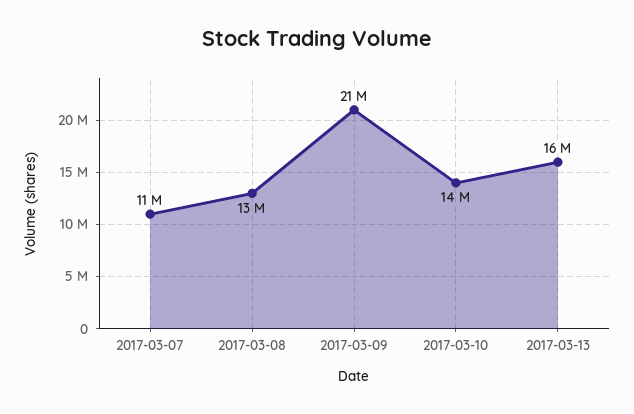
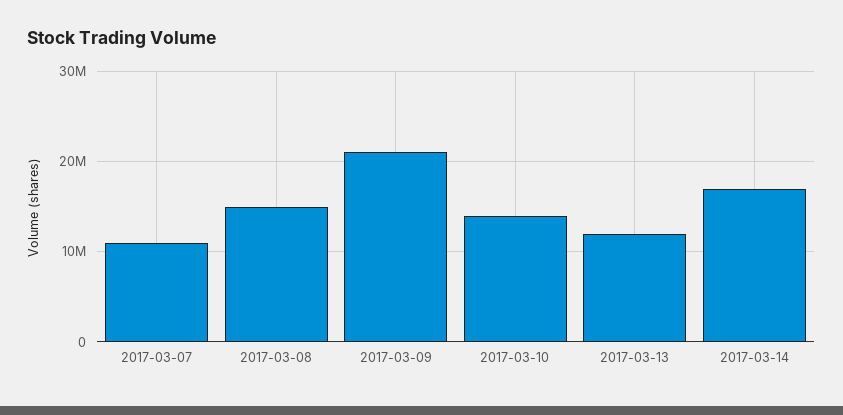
2017-03-08: 13000000 -> 15000000
2017-03-13: 16000000 -> 12000000
2017-03-14: none -> 17000000

